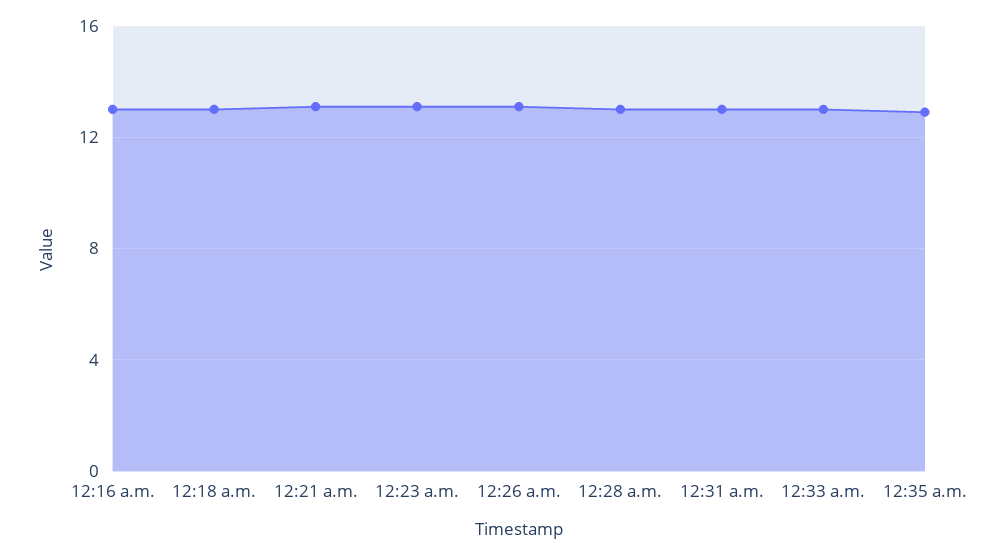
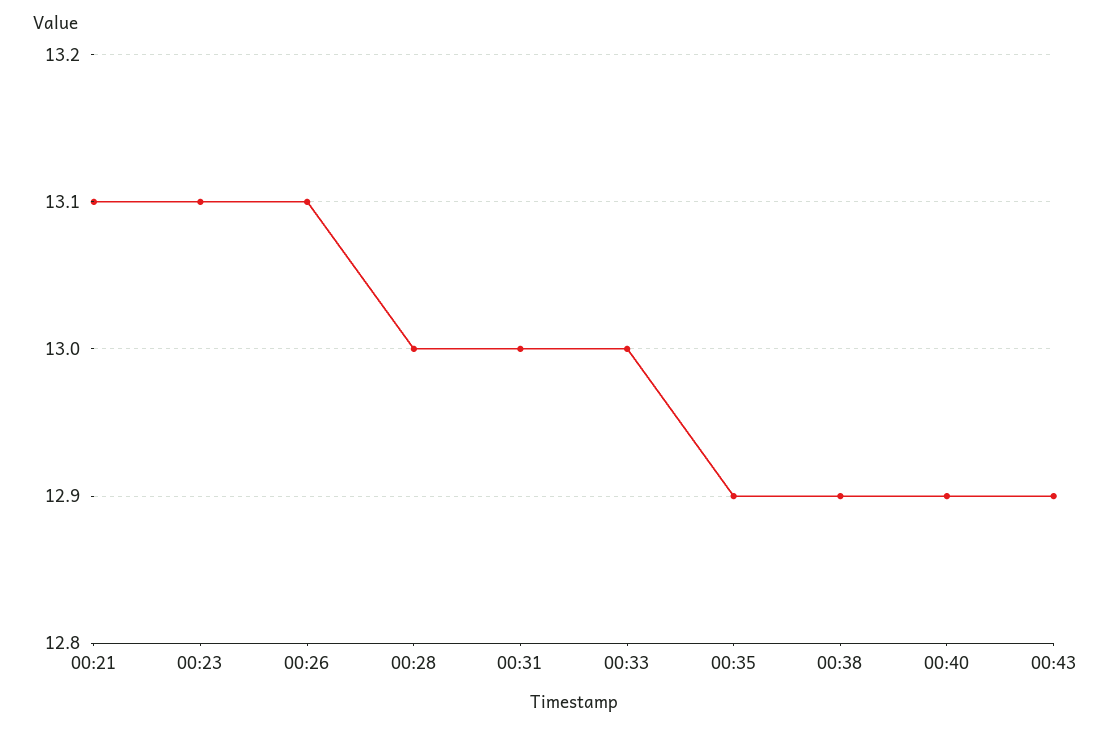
12:16 a.m.: 13 -> none
12:18 a.m.: 13 -> none
00:38: none -> 12.9
00:40: none -> 12.9
00:43: none -> 12.9

